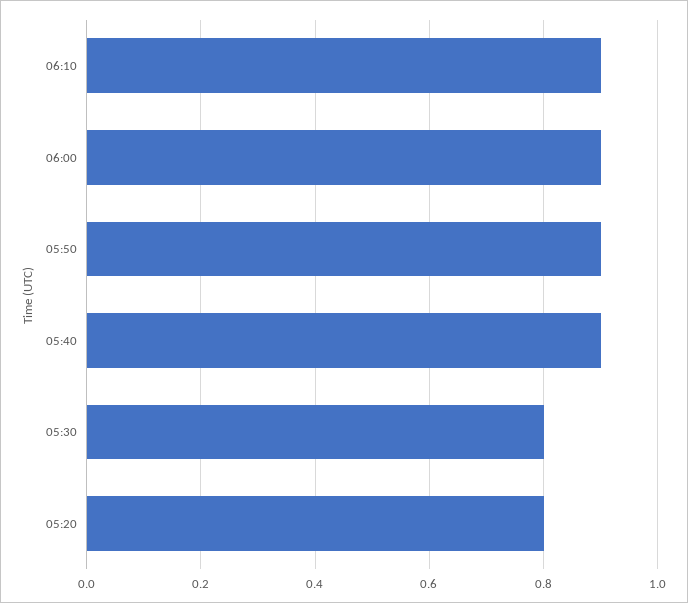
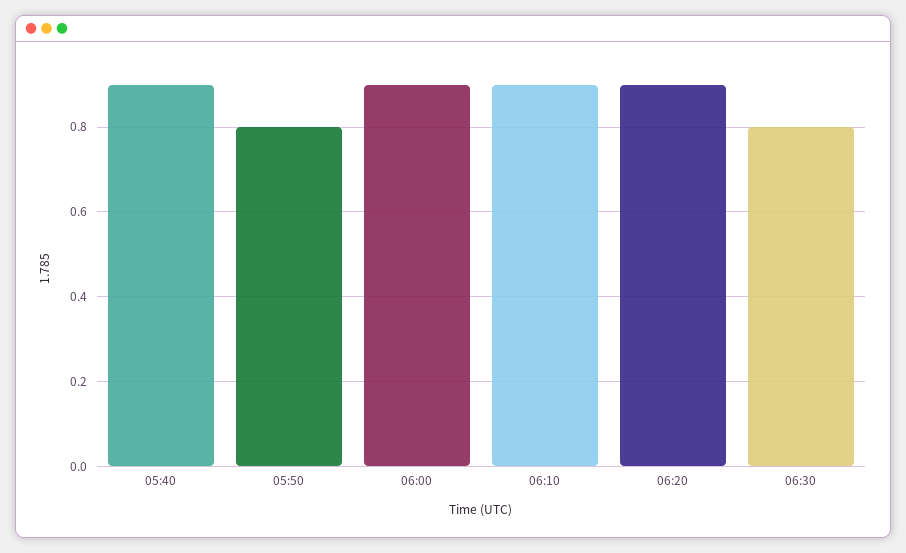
05:50: 0.9 -> 0.8
05:30: 0.8 -> none
05:20: 0.8 -> none
06:20: none -> 0.9
06:30: none -> 0.8

